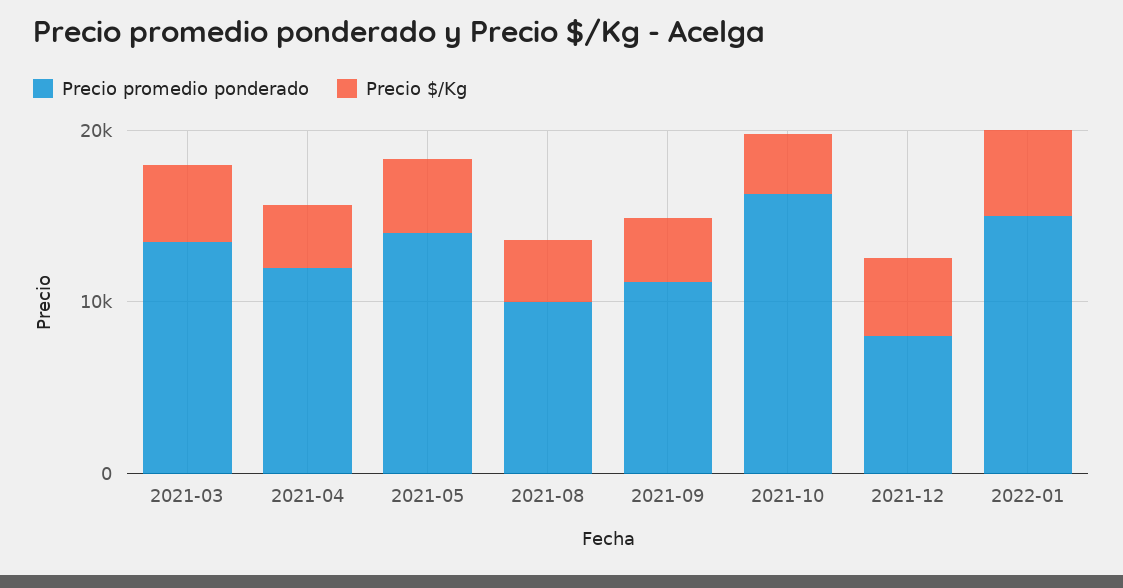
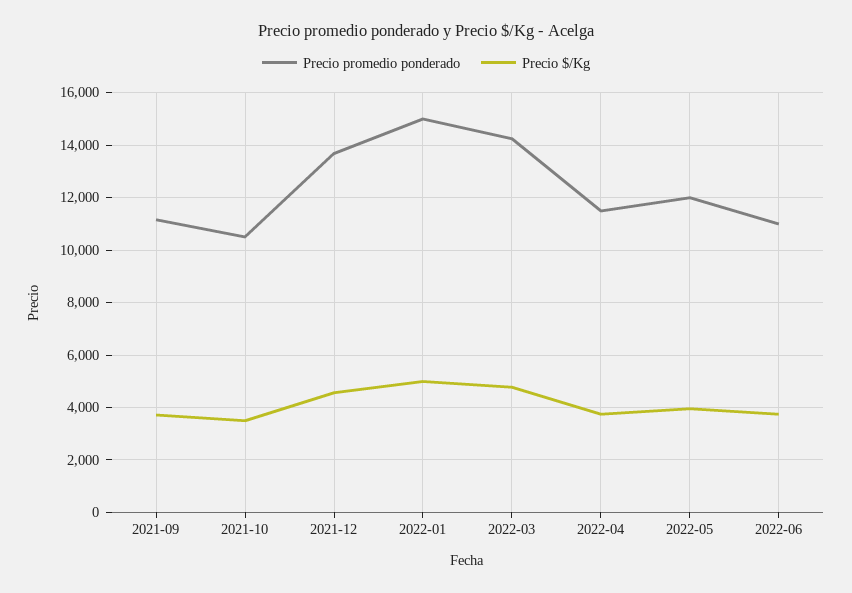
Precio promedio ponderado, 2021-03: 14000 -> none
Precio $/Kg, 2021-03: 4000 -> none
Precio promedio ponderado, 2021-04: 12000 -> none
Precio $/Kg, 2021-04: 4000 -> none
Precio promedio ponderado, 2021-05: 14000 -> none
Precio $/Kg, 2021-05: 4000 -> none
Precio promedio ponderado, 2021-08: 10000 -> none
Precio $/Kg, 2021-08: 4000 -> none
Precio promedio ponderado, 2021-10: 16000 -> 10500
Precio promedio ponderado, 2021-12: 8000 -> 13750
Precio promedio ponderado, 2022-03: none -> 14250
Precio $/Kg, 2022-03: none -> 4750
Precio promedio ponderado, 2022-04: none -> 11500
Precio $/Kg, 2022-04: none -> 3750
Precio promedio ponderado, 2022-05: none -> 12000
Precio $/Kg, 2022-05: none -> 4000
Precio promedio ponderado, 2022-06: none -> 11000
Precio $/Kg, 2022-06: none -> 3750

